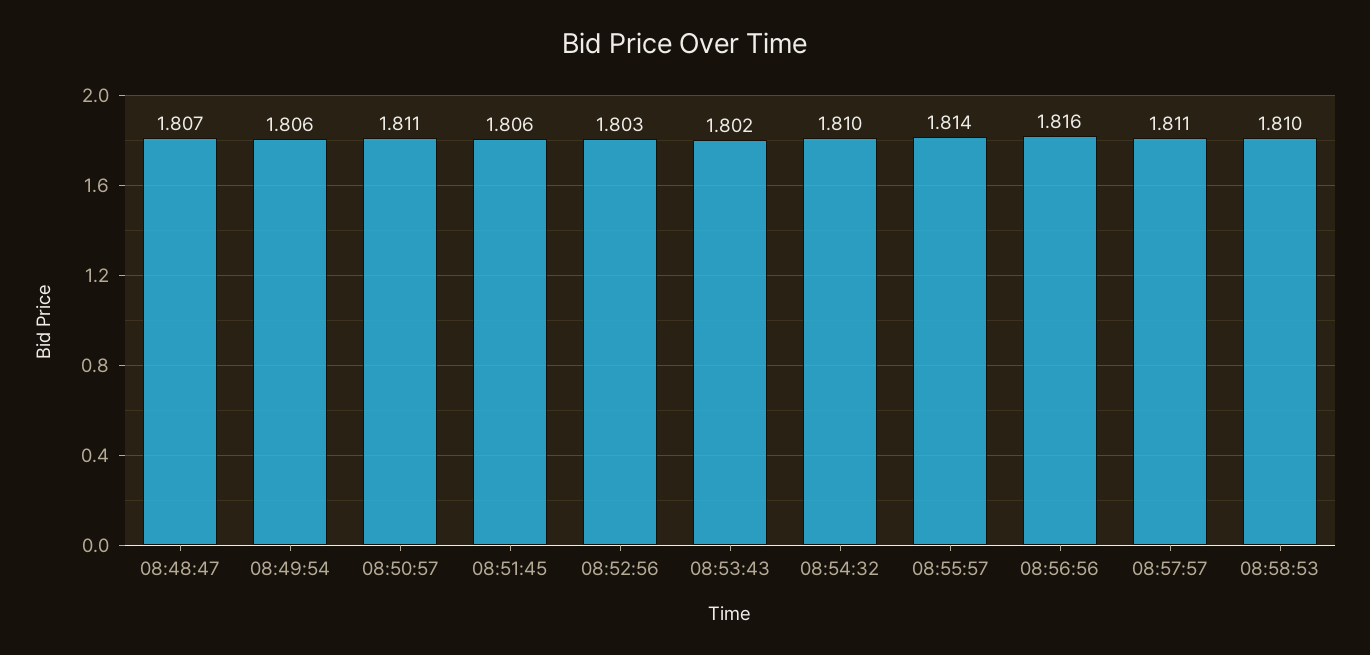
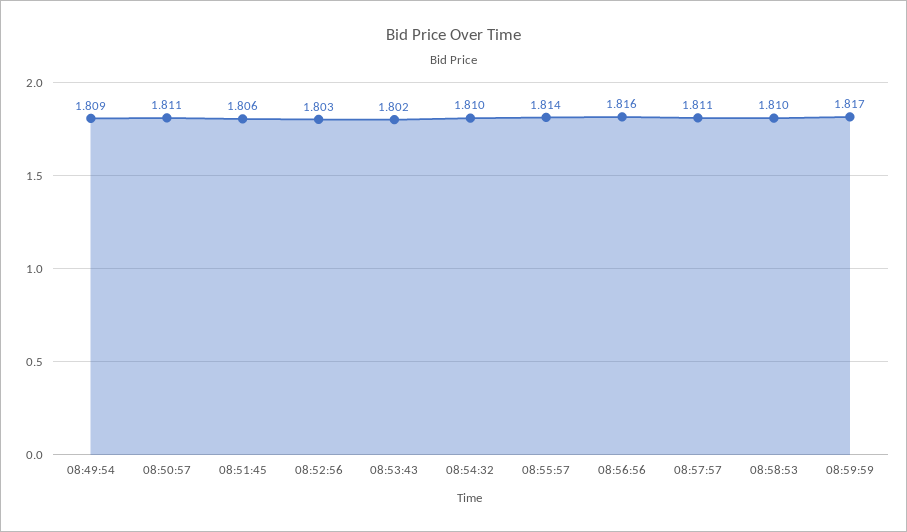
08:48:47: 1.807 -> none
08:49:54: 1.806 -> 1.809
08:59:59: none -> 1.817

